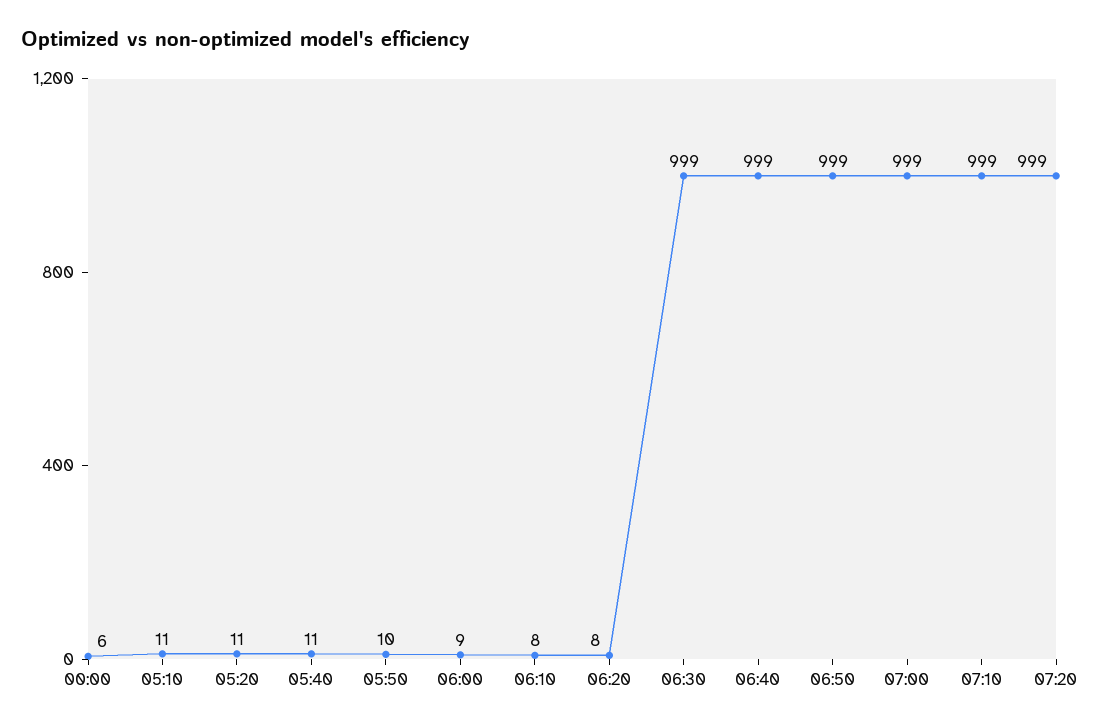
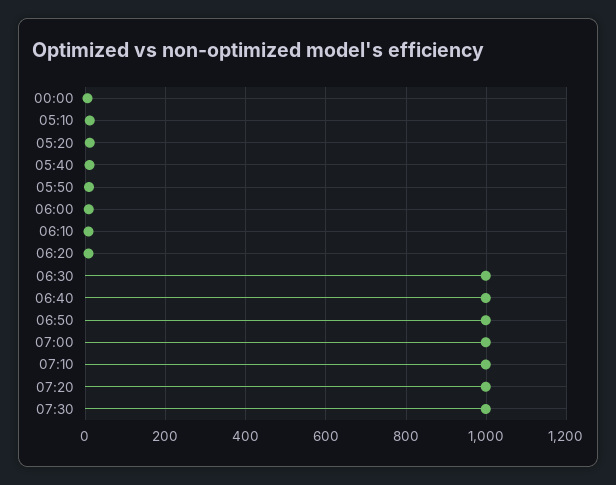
07:30: none -> 1000

